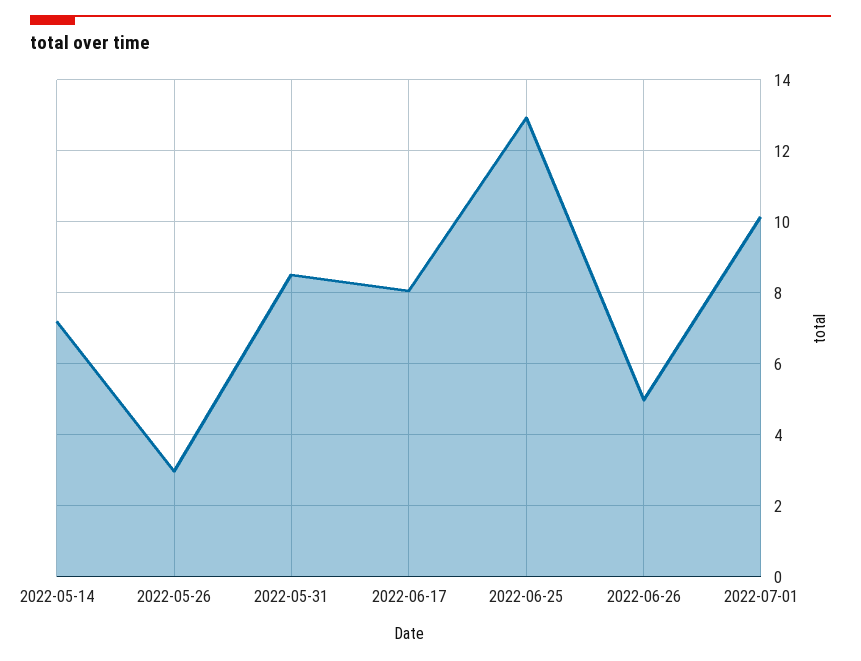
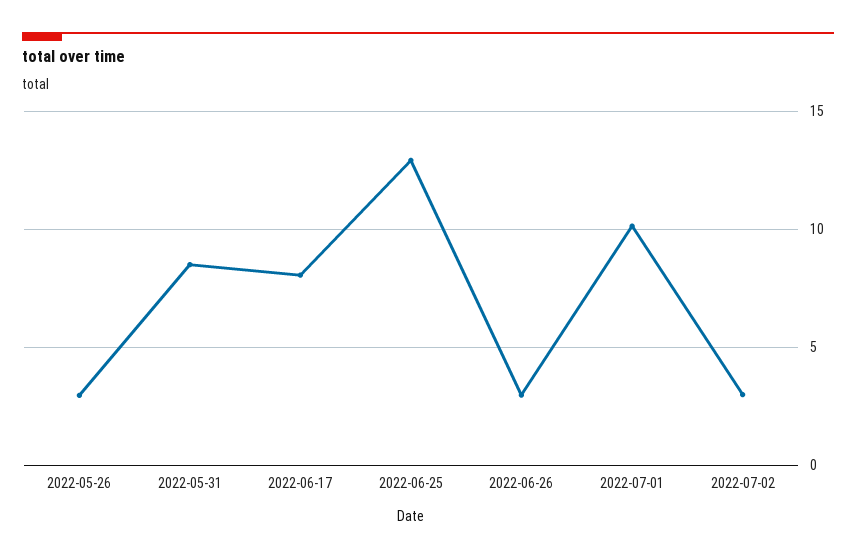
2022-05-14: 7.2 -> none
2022-06-26: 5 -> 3
2022-07-02: none -> 3

